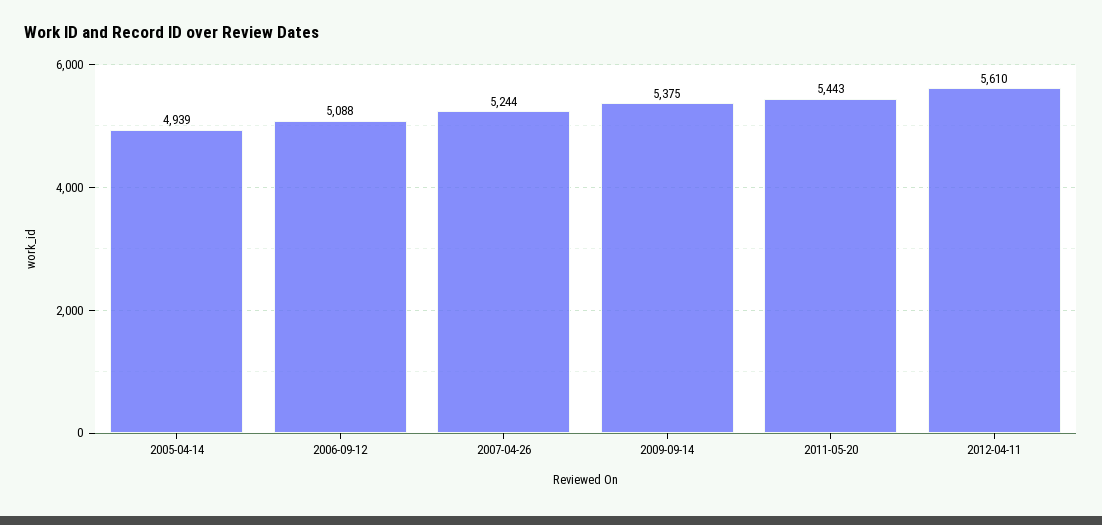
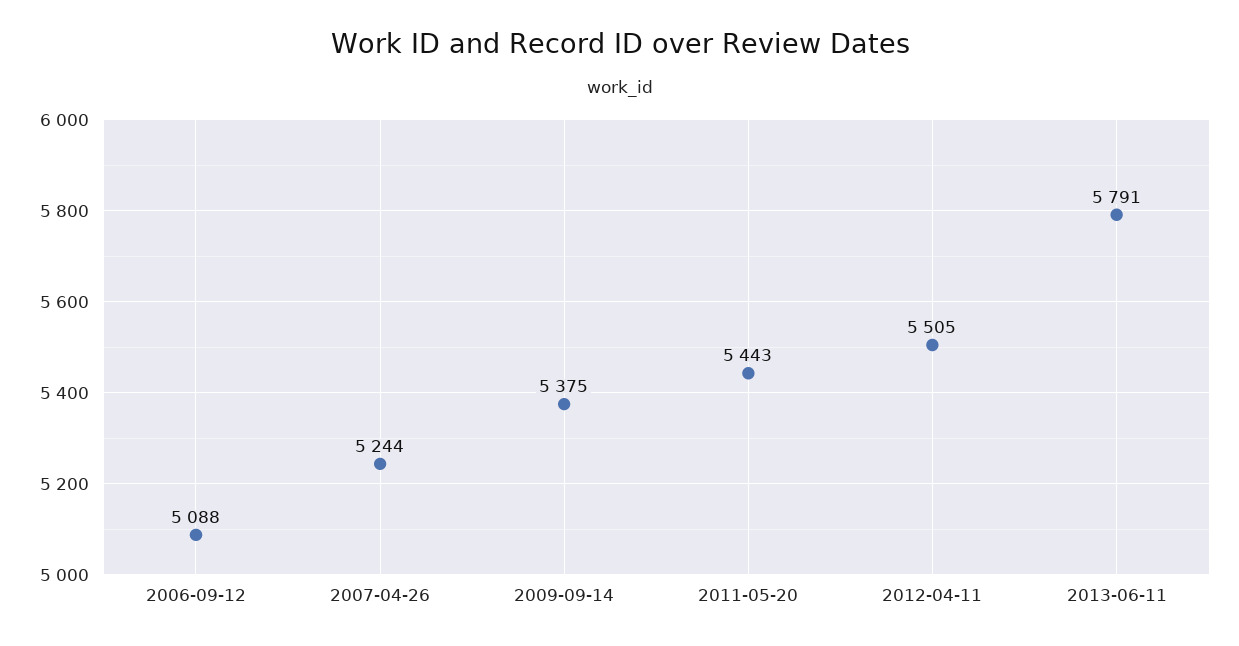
2005-04-14: 4939 -> none
2012-04-11: 5610 -> 5505
2013-06-11: none -> 5791

